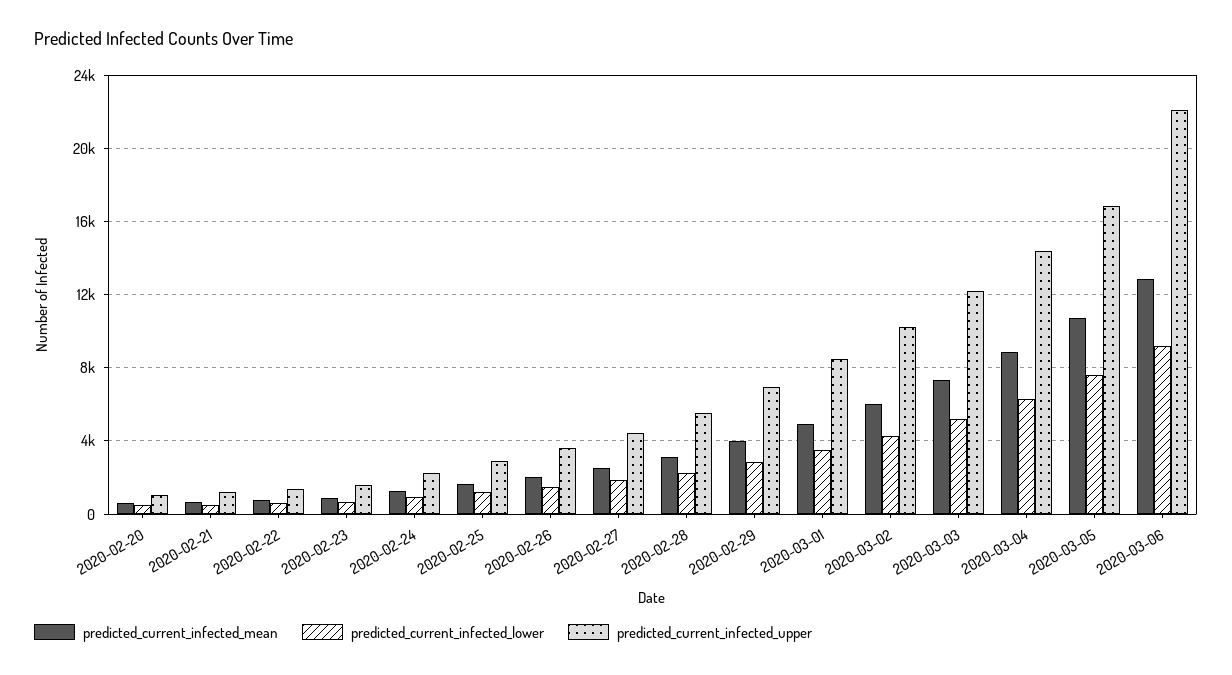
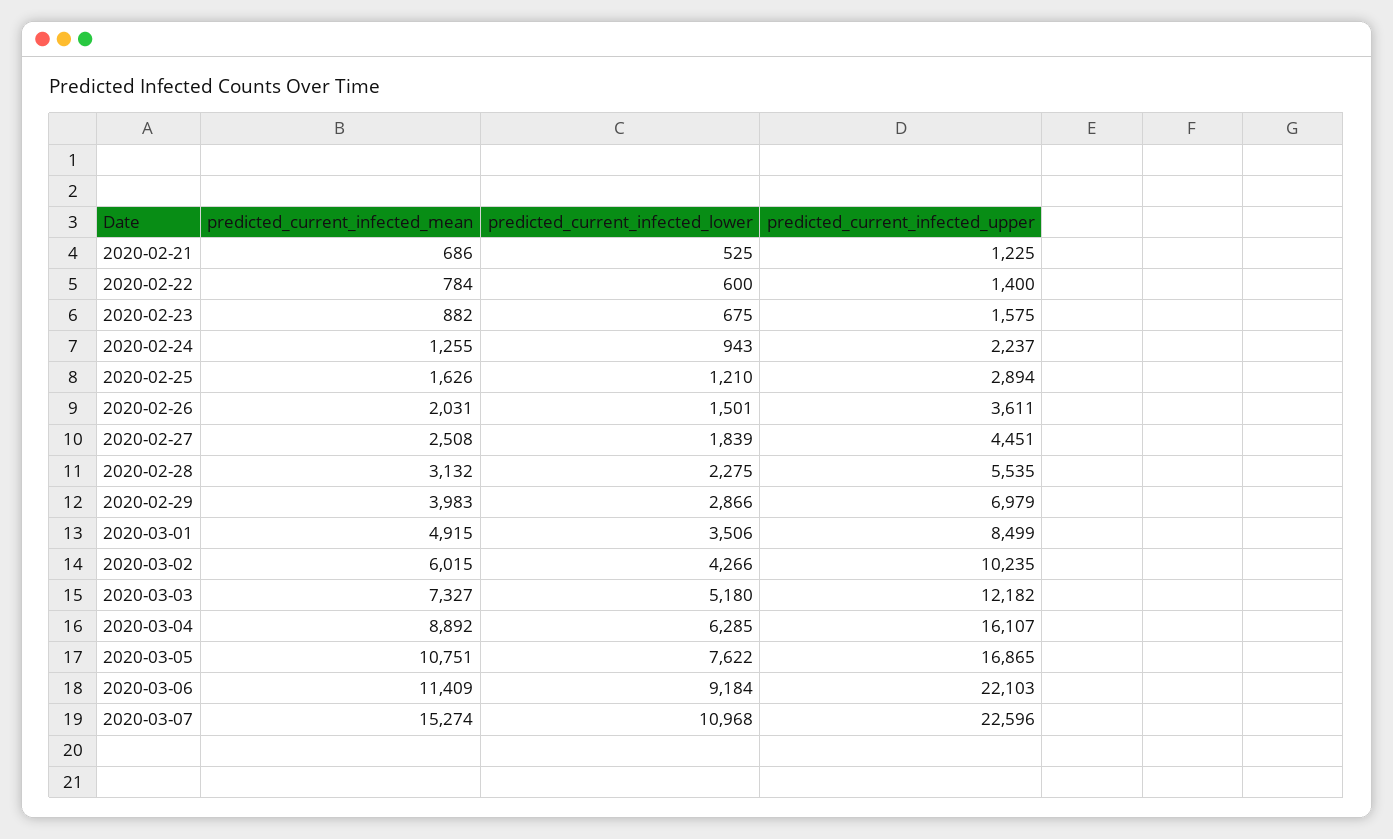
predicted_current_infected_mean, 2020-02-20: 500 -> none
predicted_current_infected_lower, 2020-02-20: 500 -> none
predicted_current_infected_upper, 2020-02-20: 1000 -> none
predicted_current_infected_upper, 2020-03-04: 14500 -> 16107
predicted_current_infected_mean, 2020-03-06: 13000 -> 11409
predicted_current_infected_mean, 2020-03-07: none -> 15274
predicted_current_infected_lower, 2020-03-07: none -> 10968
predicted_current_infected_upper, 2020-03-07: none -> 22596

